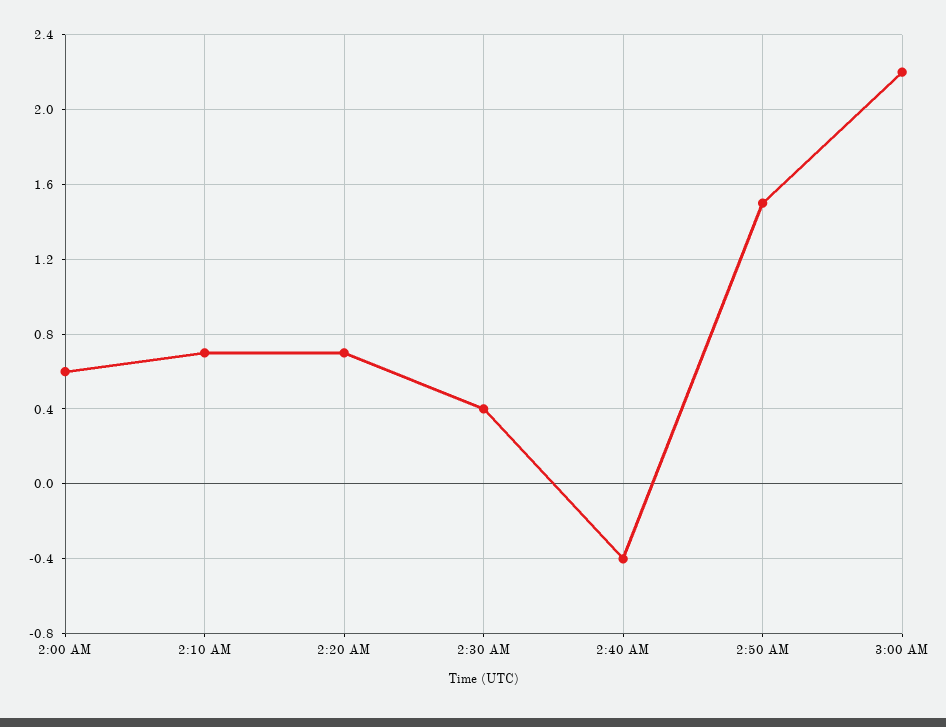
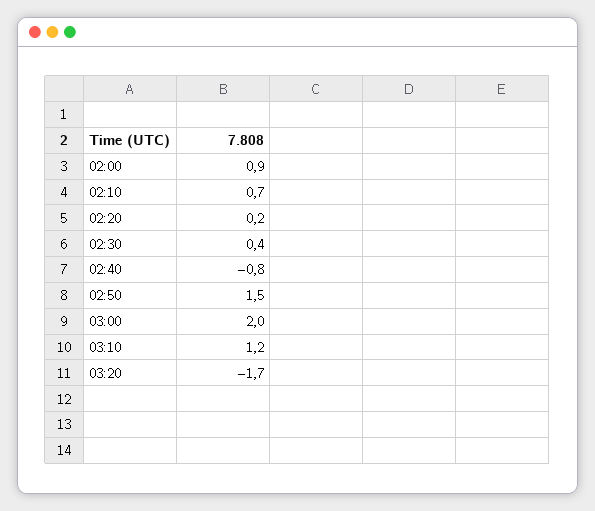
2:00 AM: 0.6 -> 0.9
2:20 AM: 0.7 -> 0.2
2:40 AM: -0.4 -> -0.8
3:00 AM: 2.2 -> 2
03:10: none -> 1.2
03:20: none -> -1.7

